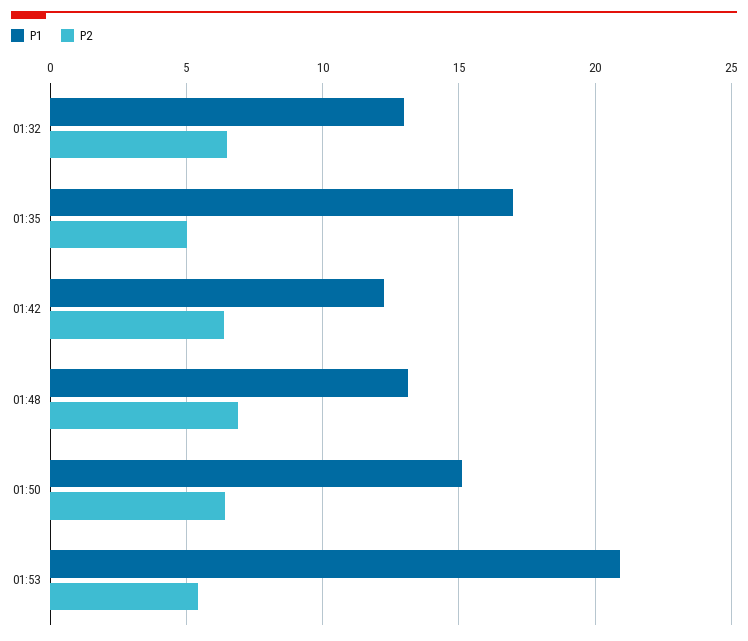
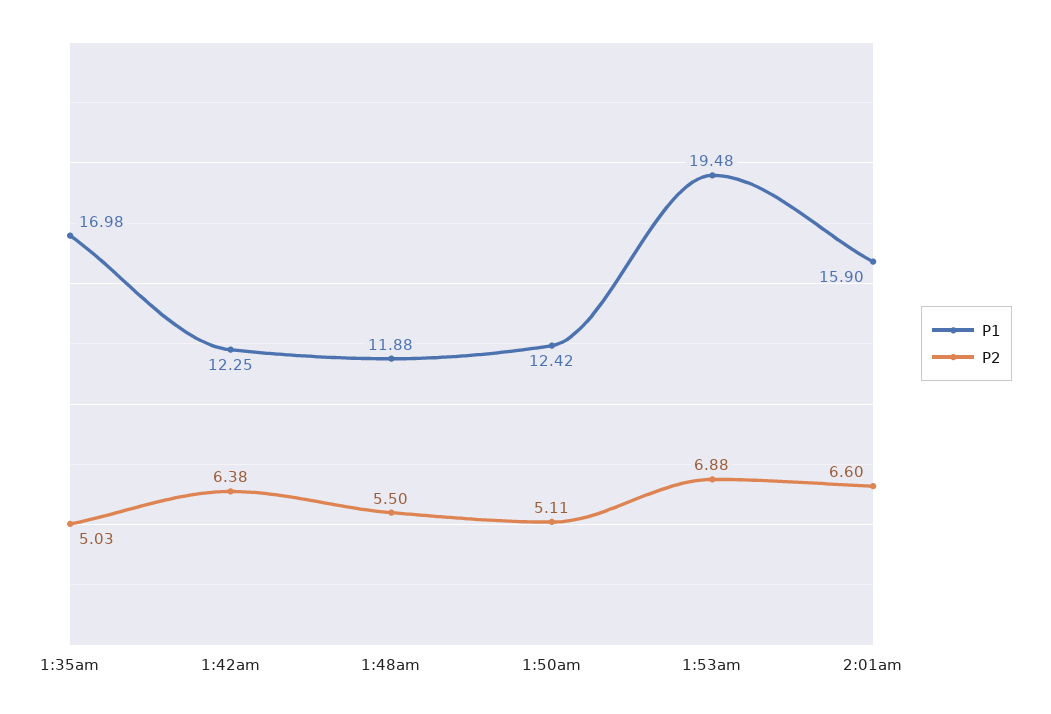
P1, 01:32: 13 -> none
P2, 01:32: 6.5 -> none
P1, 01:48: 13 -> 11.88
P2, 01:48: 7 -> 5.5
P1, 01:50: 15 -> 12.42
P2, 01:50: 6.5 -> 5.11
P1, 01:53: 21 -> 19.48
P2, 01:53: 5.5 -> 6.88
P1, 2:01am: none -> 15.9
P2, 2:01am: none -> 6.6

